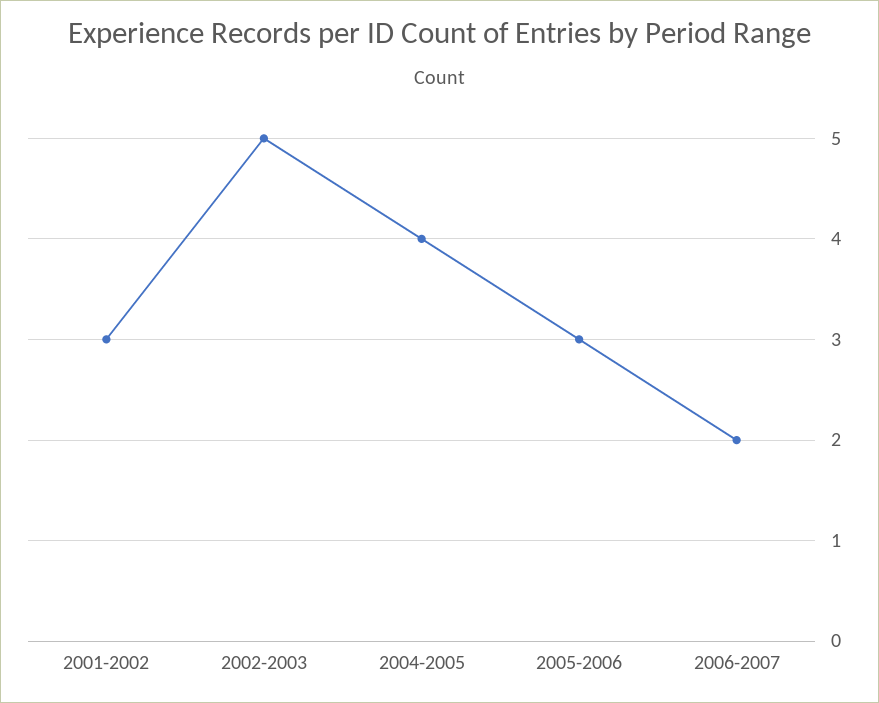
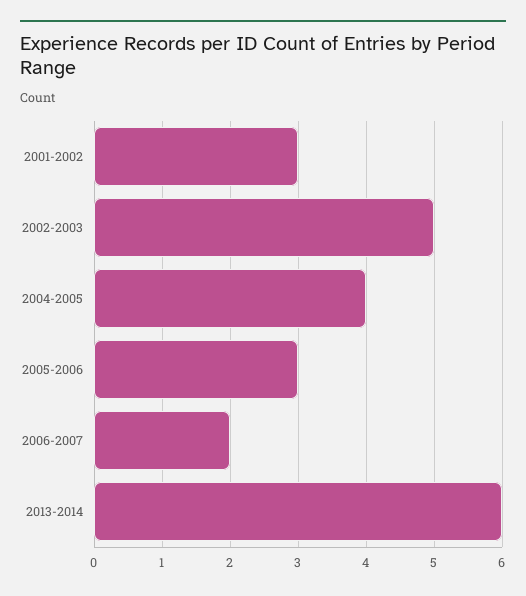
2013-2014: none -> 6

